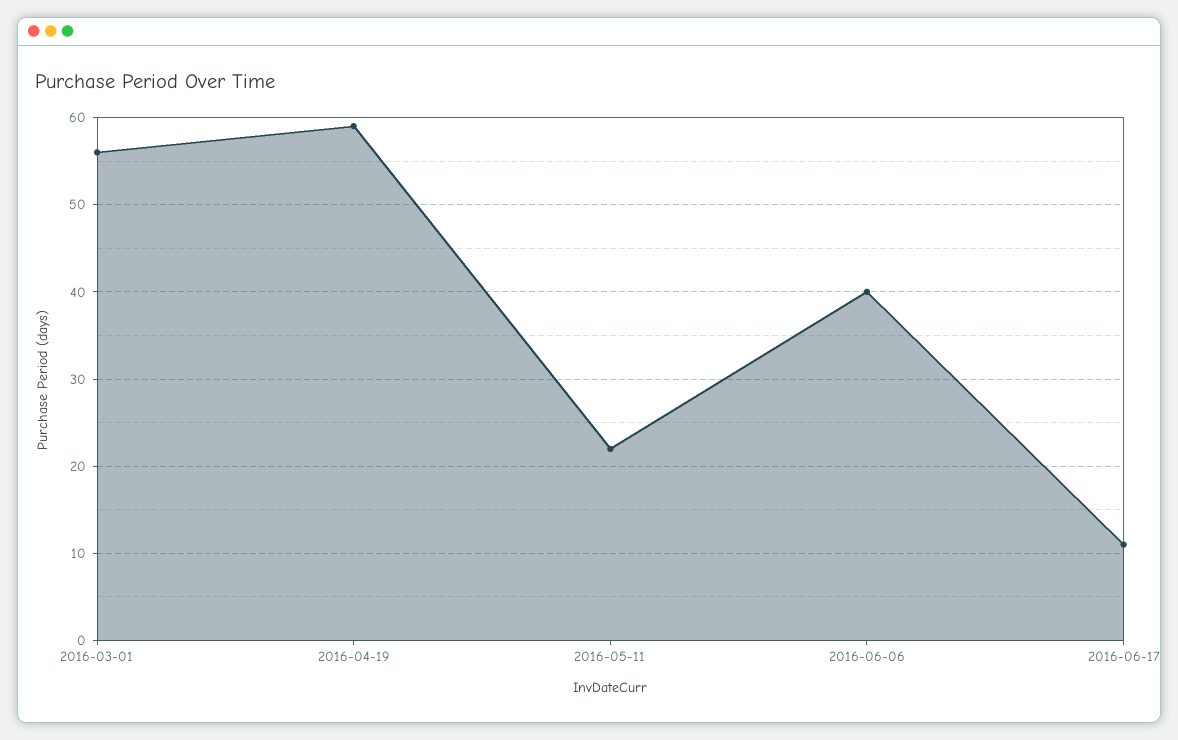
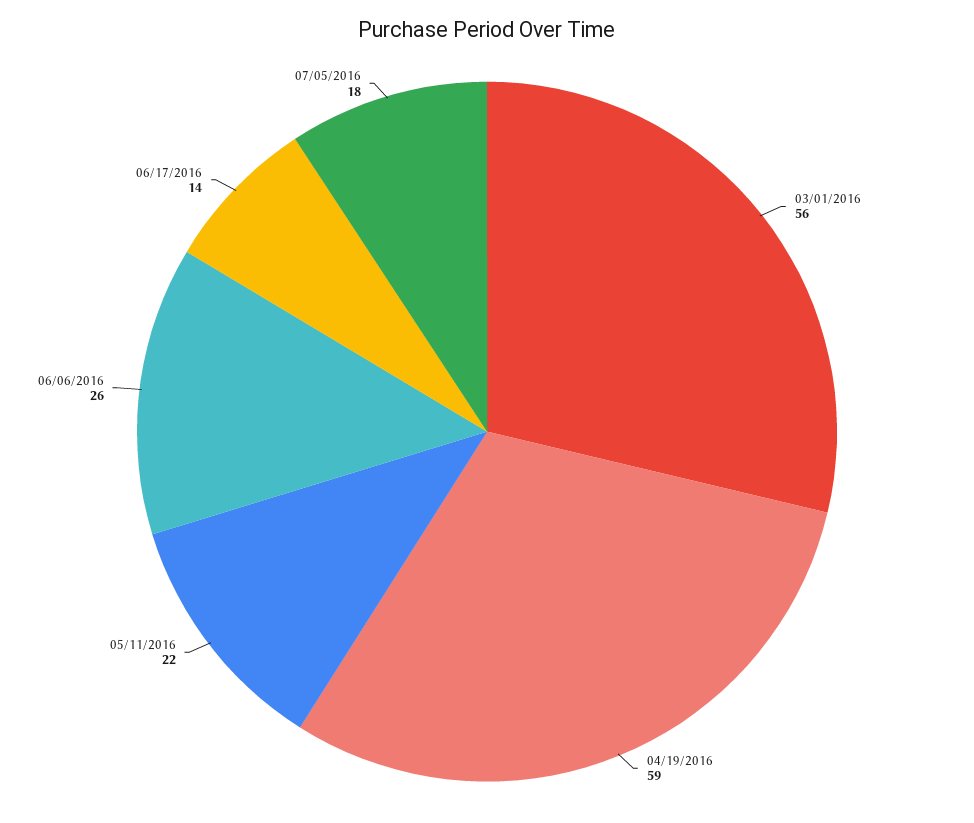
2016-06-06: 40 -> 26
2016-06-17: 11 -> 14
07/05/2016: none -> 18

